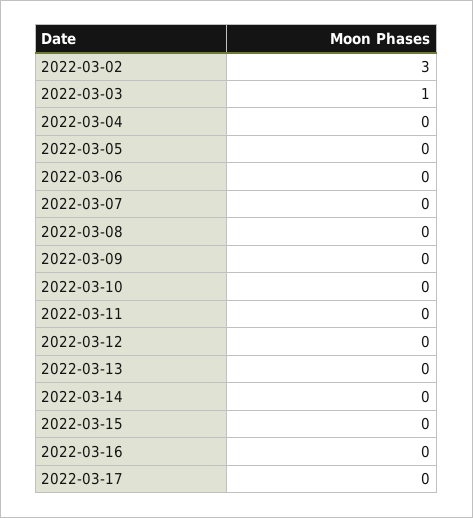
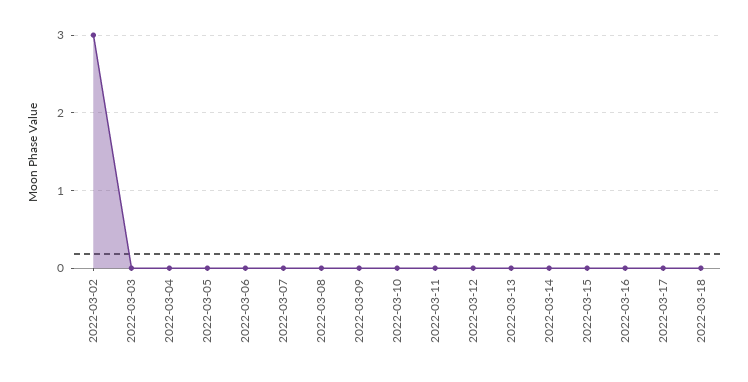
2022-03-03: 1 -> 0
2022-03-18: none -> 0

